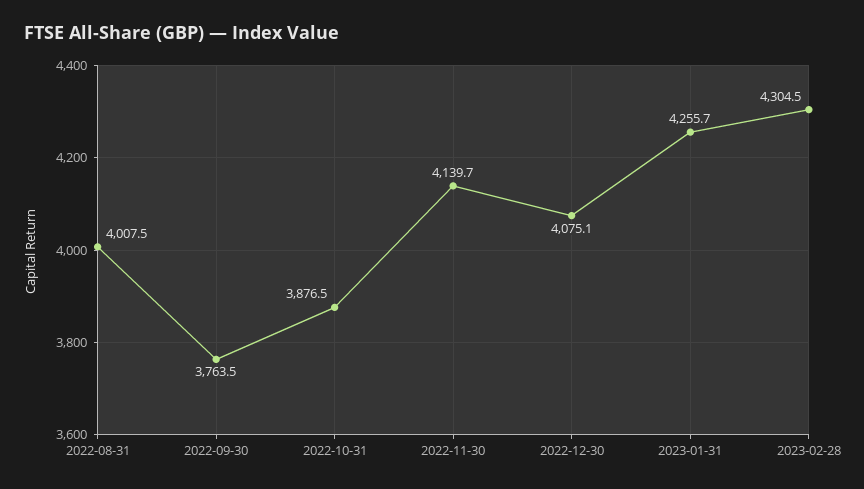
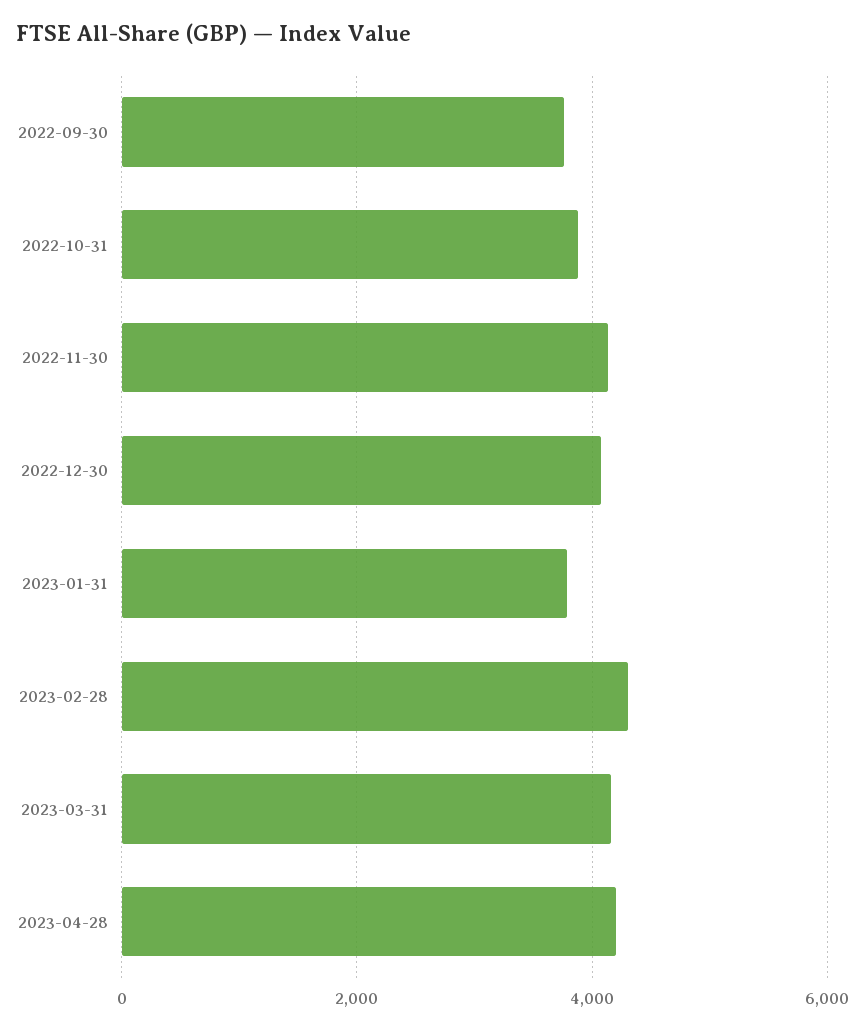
2022-08-31: 4007.5 -> none
2023-01-31: 4255.7 -> 3800
2023-03-31: none -> 4200
2023-04-28: none -> 4200

